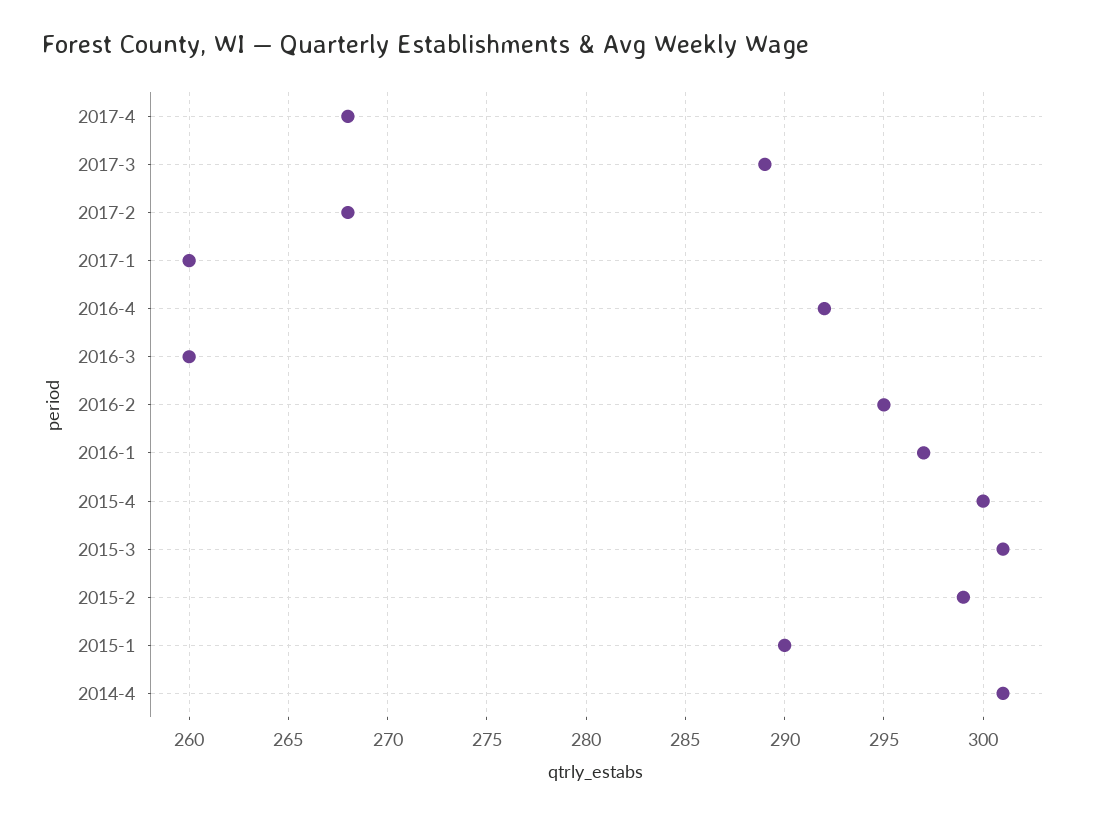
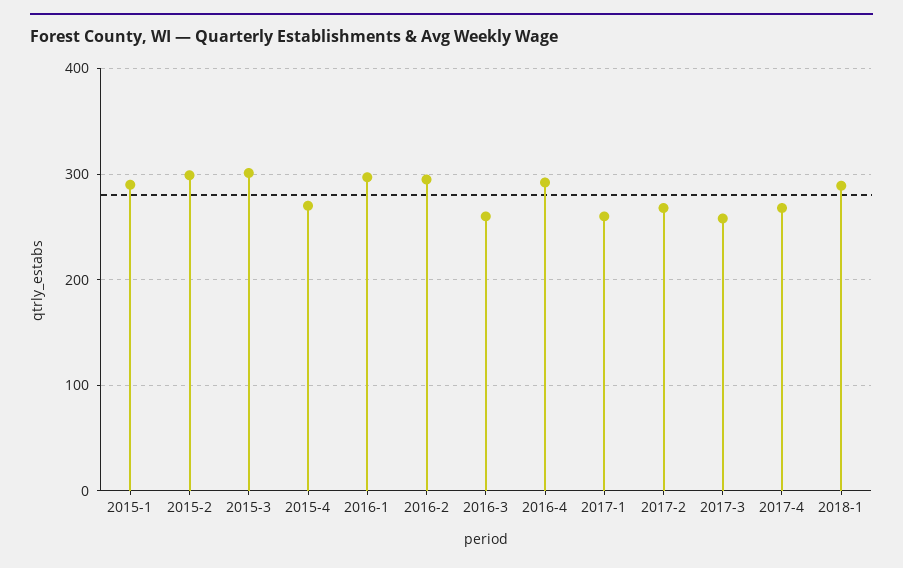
2017-3: 289 -> 260
2015-4: 300 -> 270
2014-4: 301 -> none
2018-1: none -> 290

